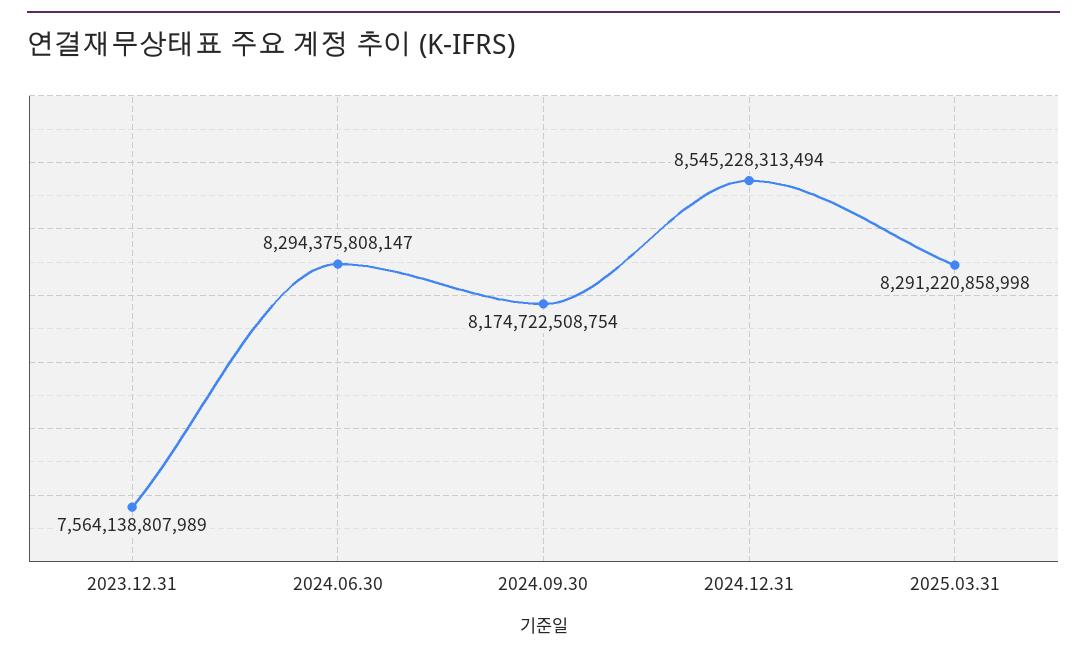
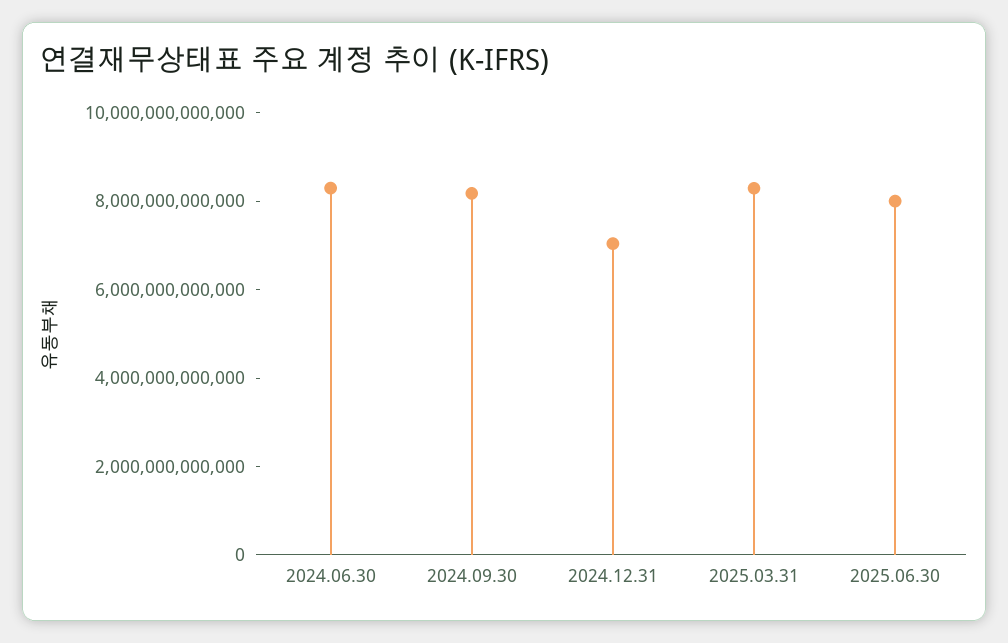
2023.12.31: 7564138807989 -> none
2024.12.31: 8545228313494 -> 7000000000000
2025.06.30: none -> 8000000000000

